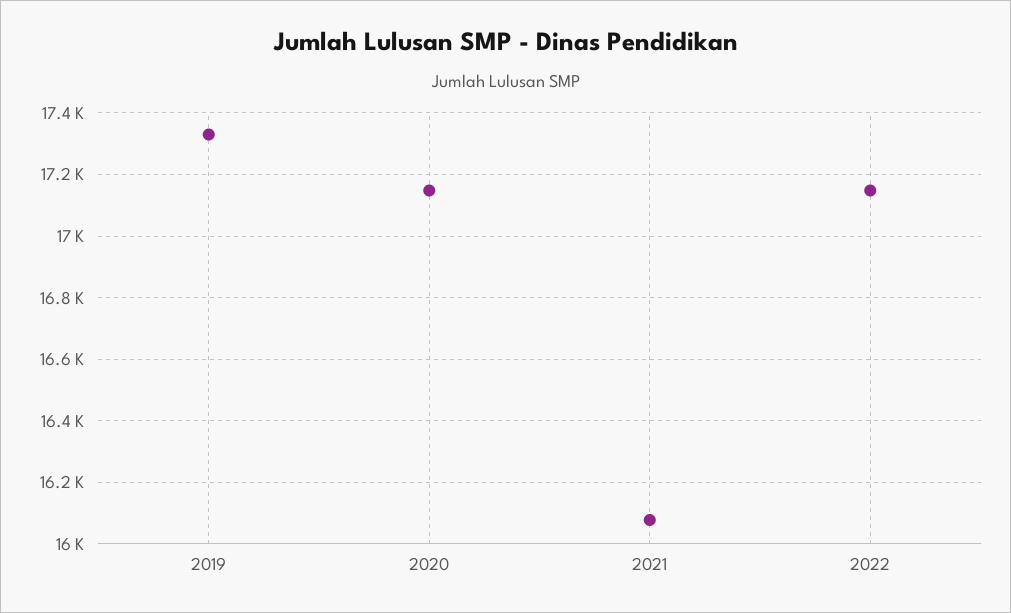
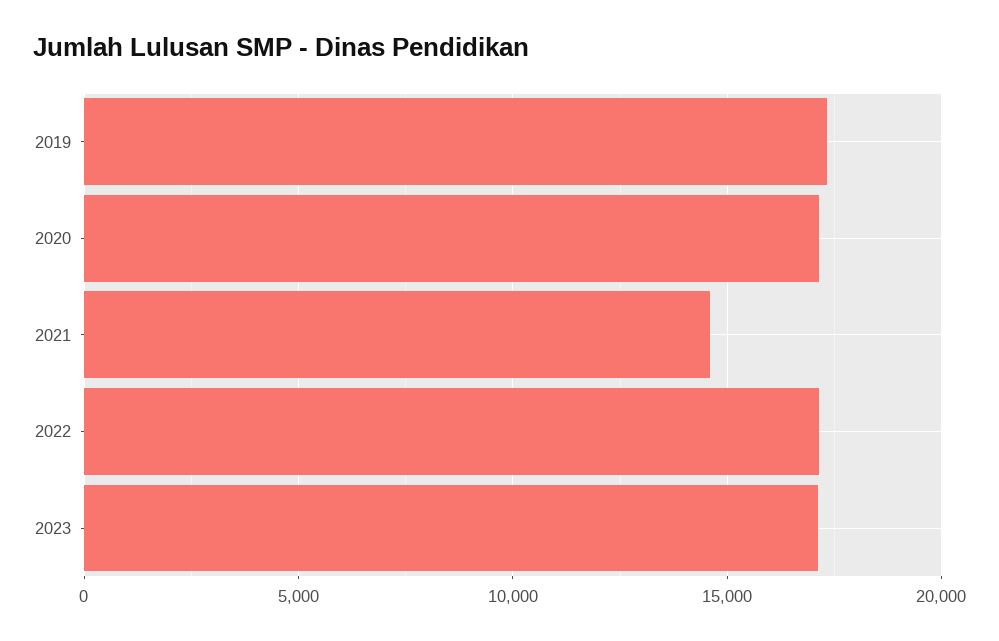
2021: 16080 -> 14500
2023: none -> 17000

